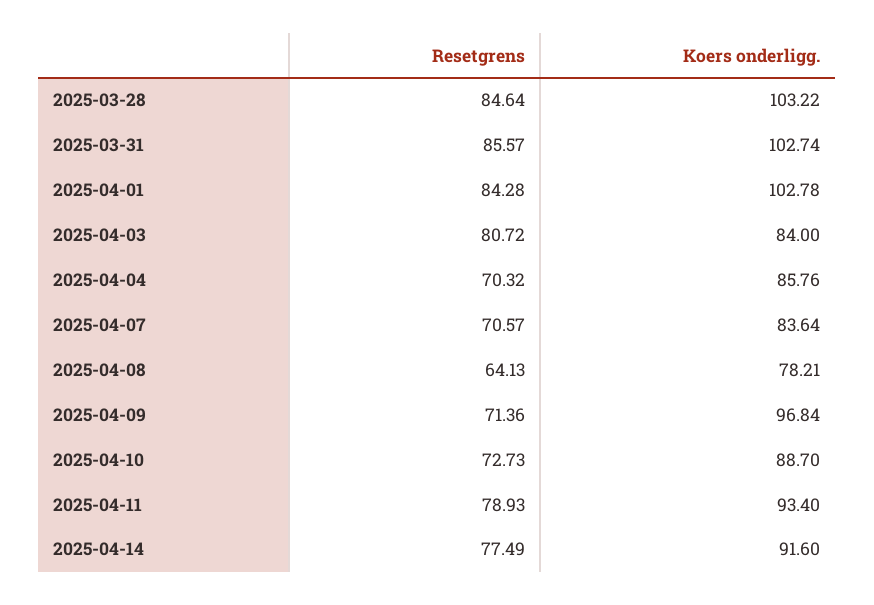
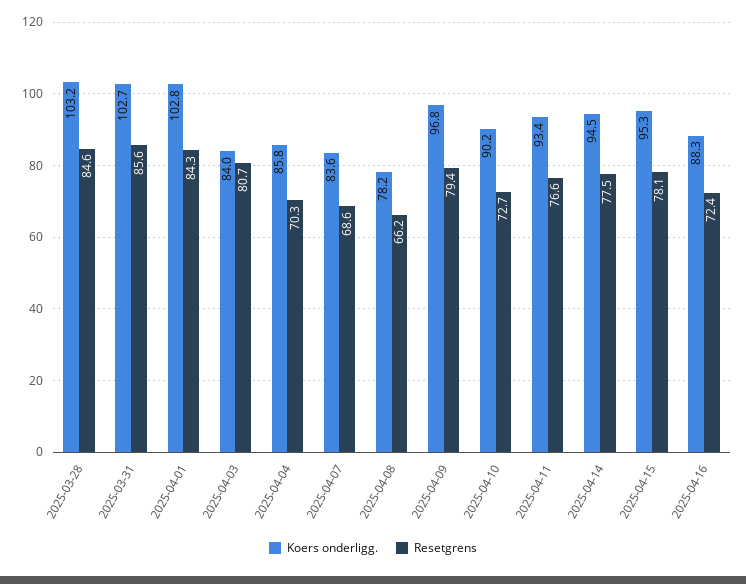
Resetgrens, 2025-04-07: 70.57 -> 68.6
Resetgrens, 2025-04-08: 64.13 -> 66.2
Resetgrens, 2025-04-09: 71.36 -> 79.4
Koers onderligg., 2025-04-10: 88.7 -> 90.2
Resetgrens, 2025-04-11: 78.93 -> 76.6
Koers onderligg., 2025-04-14: 91.6 -> 94.5
Koers onderligg., 2025-04-15: none -> 95.3
Resetgrens, 2025-04-15: none -> 78.1
Koers onderligg., 2025-04-16: none -> 88.3
Resetgrens, 2025-04-16: none -> 72.4

